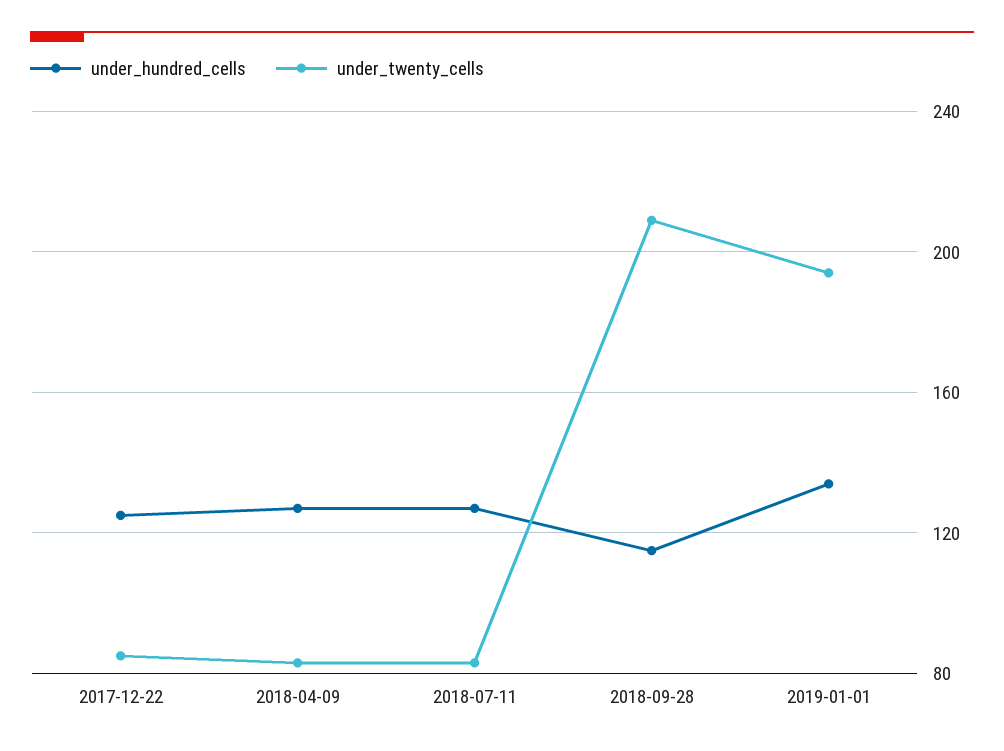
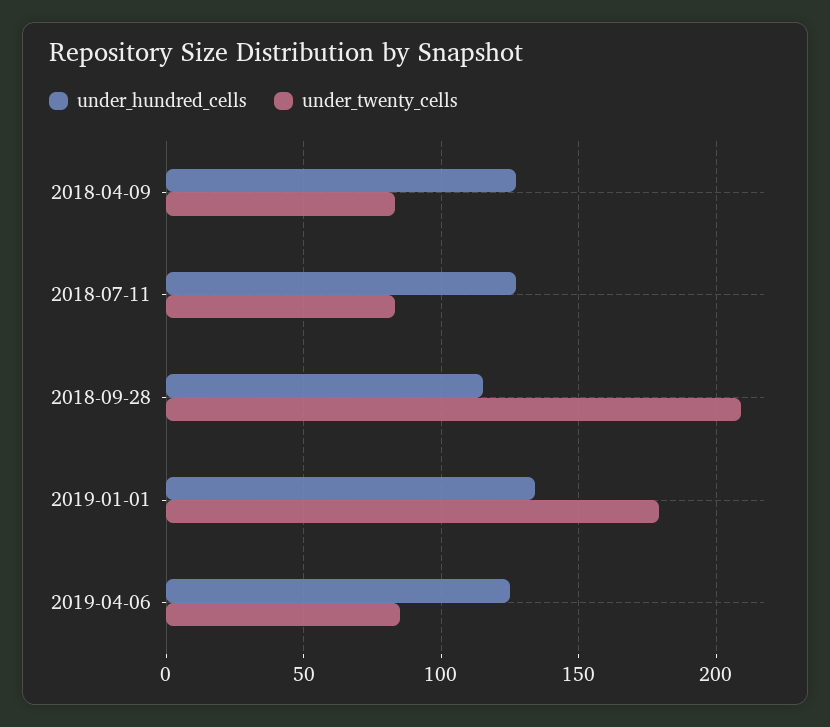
under_hundred_cells, 2017-12-22: 125 -> none
under_twenty_cells, 2017-12-22: 85 -> none
under_twenty_cells, 2019-01-01: 195 -> 180
under_hundred_cells, 2019-04-06: none -> 125
under_twenty_cells, 2019-04-06: none -> 85

